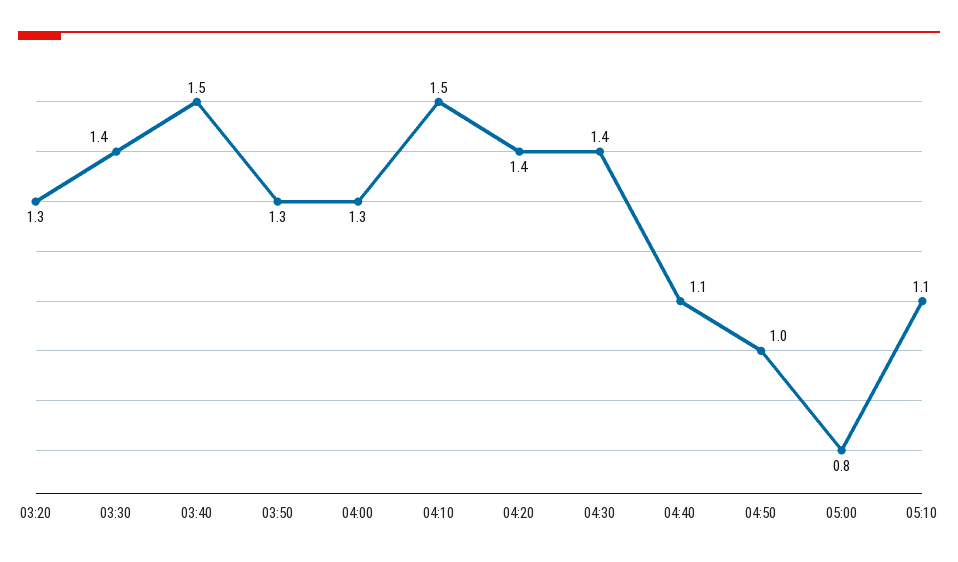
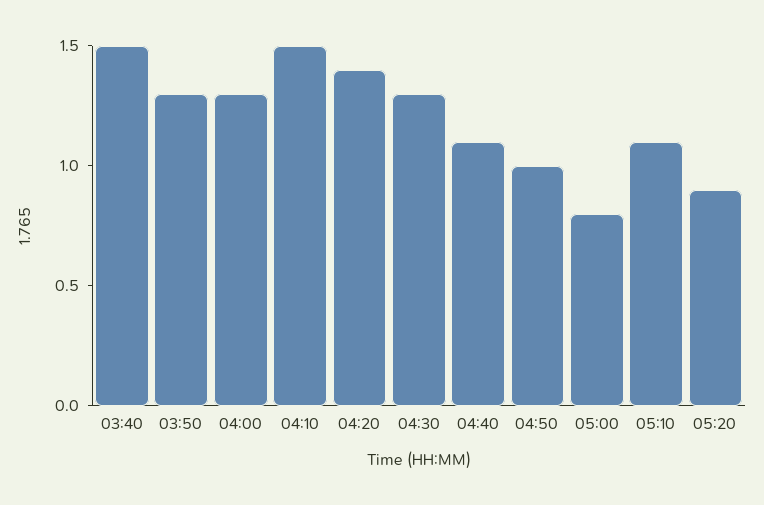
03:20: 1.3 -> none
03:30: 1.4 -> none
04:30: 1.4 -> 1.3
05:20: none -> 0.9

